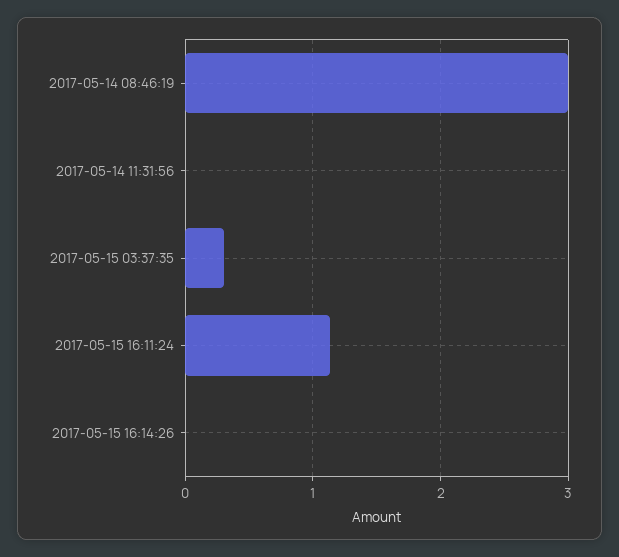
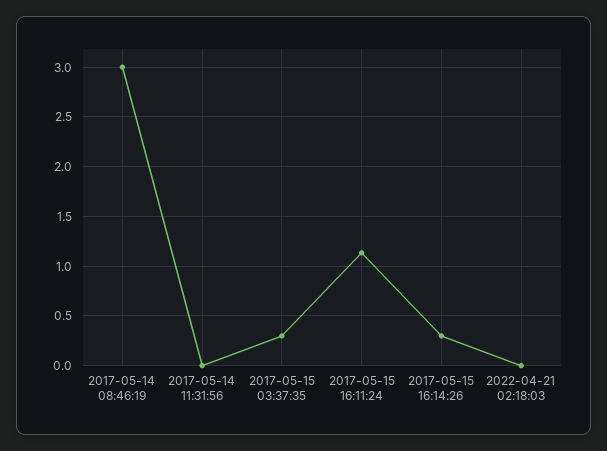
2017-05-15 16:14:26: 0 -> 0.3
2022-04-21 02:18:03: none -> 0

